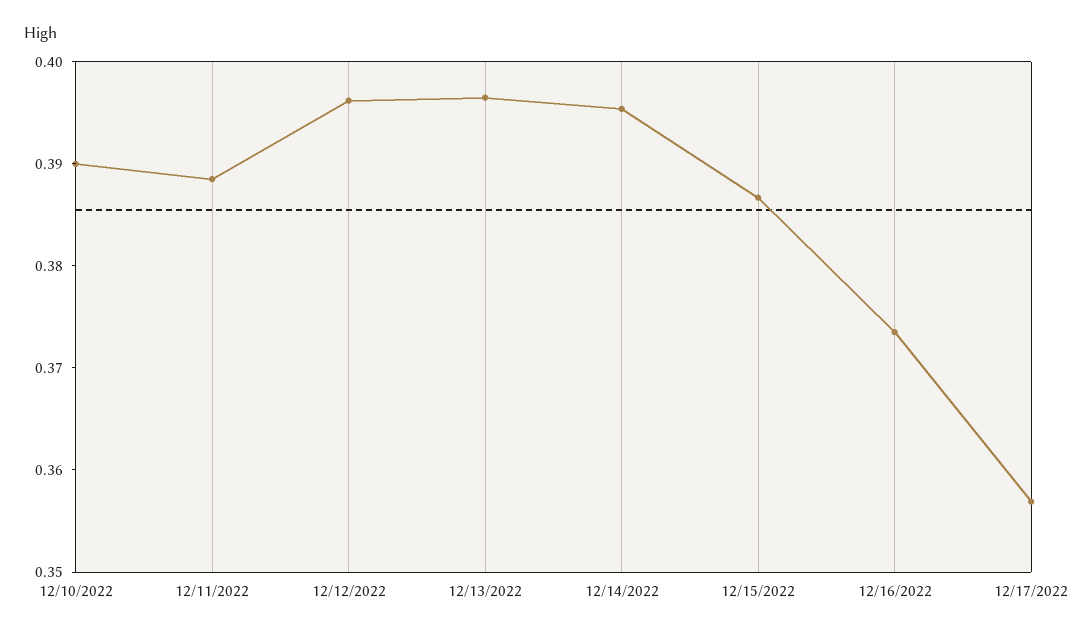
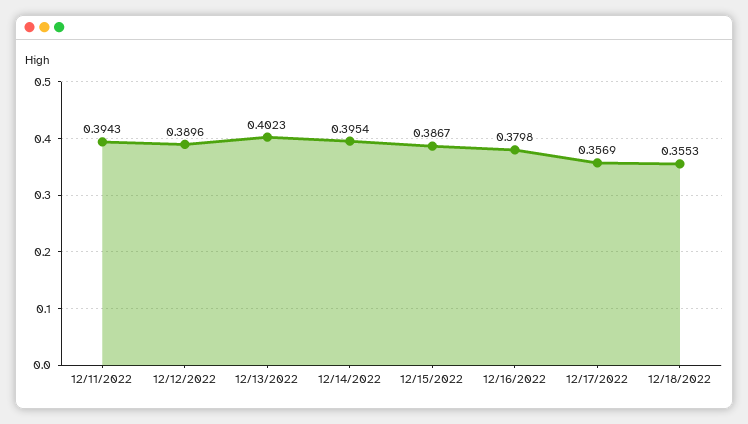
12/10/2022: 0.39 -> none
12/11/2022: 0.388 -> 0.3943
12/12/2022: 0.396 -> 0.3896
12/13/2022: 0.396 -> 0.4023
12/16/2022: 0.374 -> 0.3798
12/18/2022: none -> 0.3553

